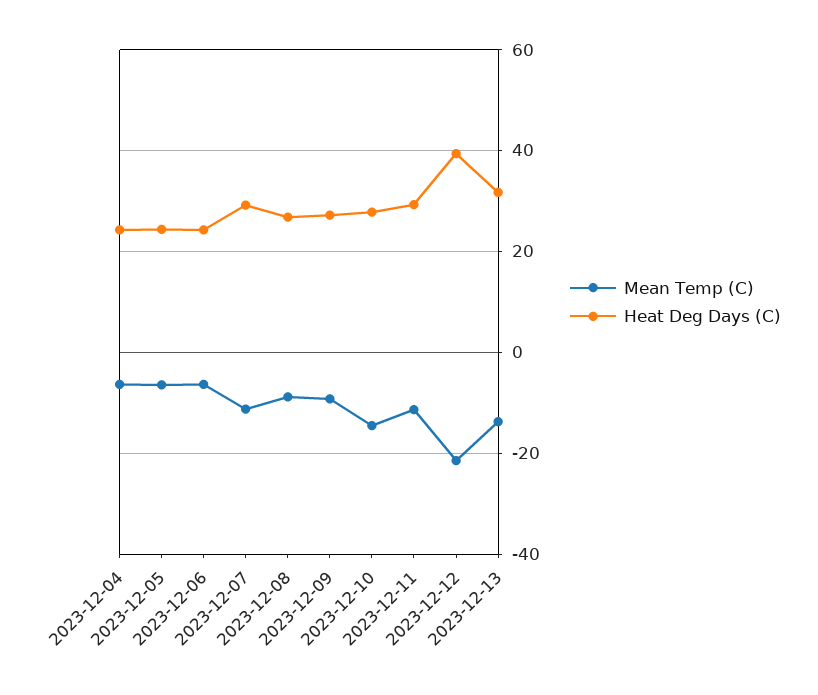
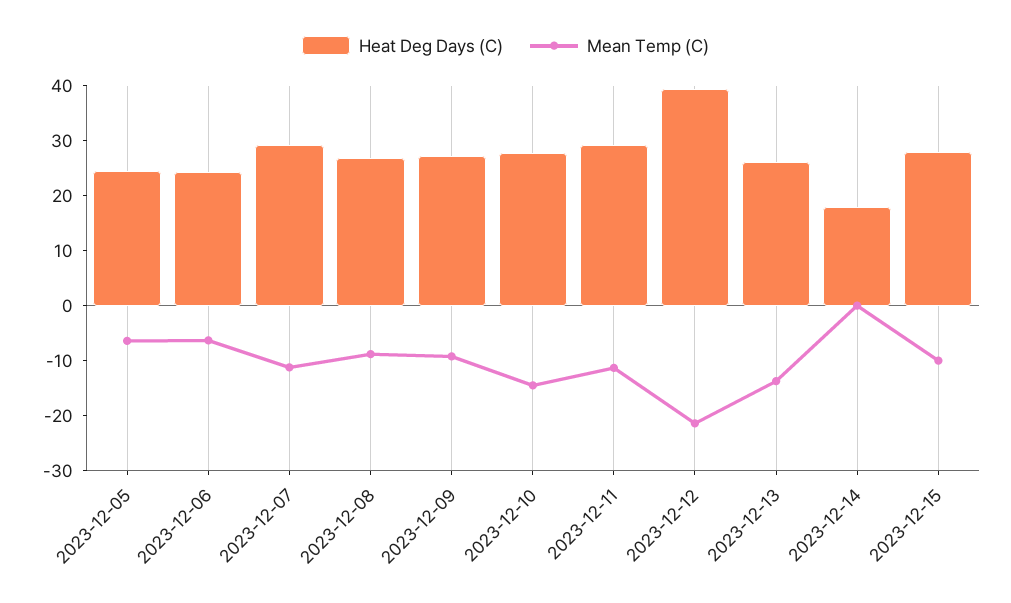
Mean Temp (C), 2023-12-04: -6 -> none
Heat Deg Days (C), 2023-12-04: 24 -> none
Heat Deg Days (C), 2023-12-13: 32 -> 26
Heat Deg Days (C), 2023-12-14: none -> 18
Mean Temp (C), 2023-12-14: none -> 0
Heat Deg Days (C), 2023-12-15: none -> 28
Mean Temp (C), 2023-12-15: none -> -10

